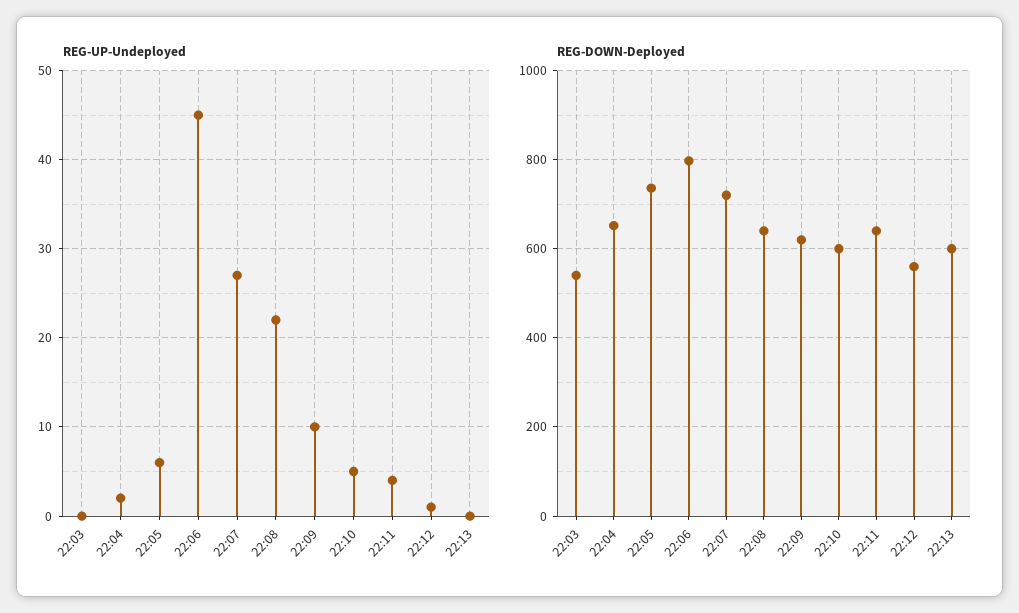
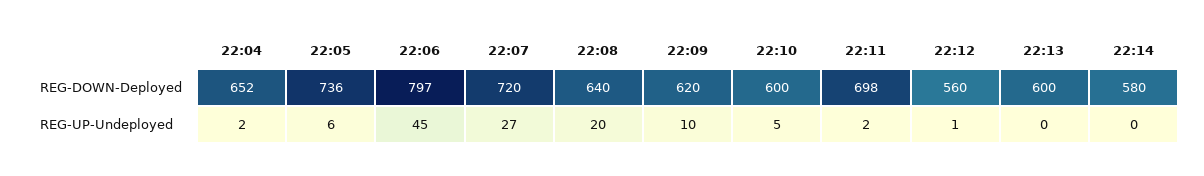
REG-UP-Undeployed, 22:03: 0 -> none
REG-UP-Undeployed, 22:08: 22 -> 20
REG-UP-Undeployed, 22:11: 4 -> 2
REG-DOWN-Deployed, 22:03: 540 -> none
REG-DOWN-Deployed, 22:11: 640 -> 698
REG-DOWN-Deployed, 22:14: none -> 580
REG-UP-Undeployed, 22:14: none -> 0

